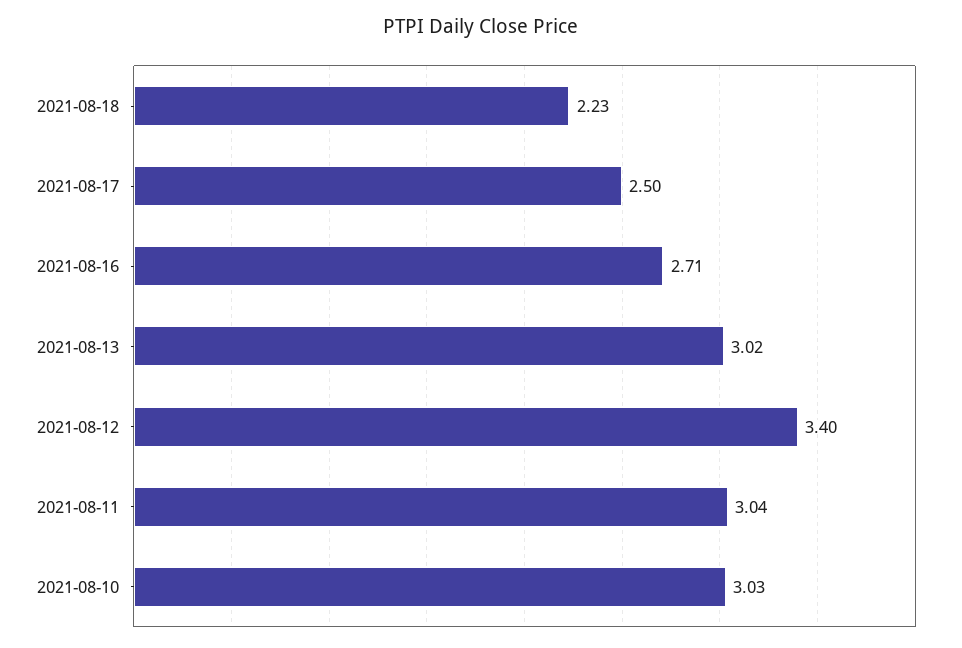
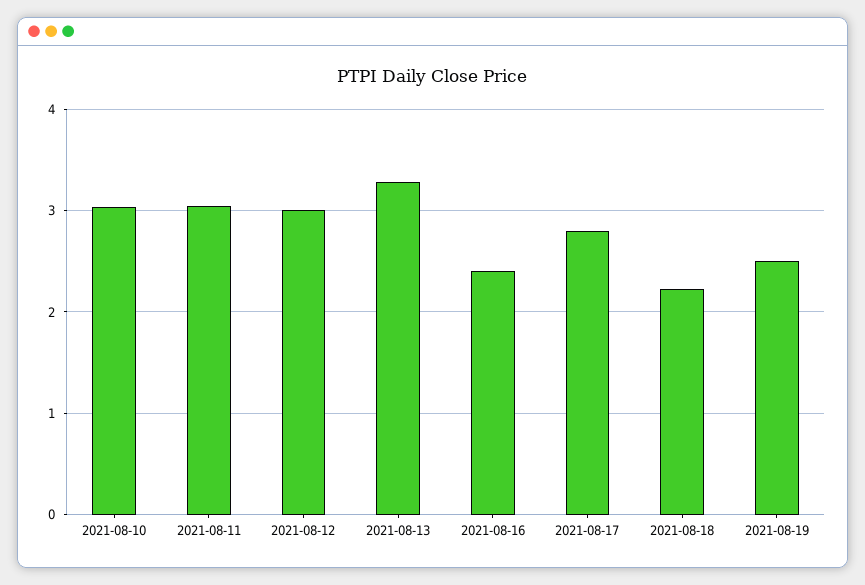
2021-08-17: 2.5 -> 2.8
2021-08-16: 2.71 -> 2.4
2021-08-13: 3.02 -> 3.3
2021-08-12: 3.4 -> 3
2021-08-19: none -> 2.5

